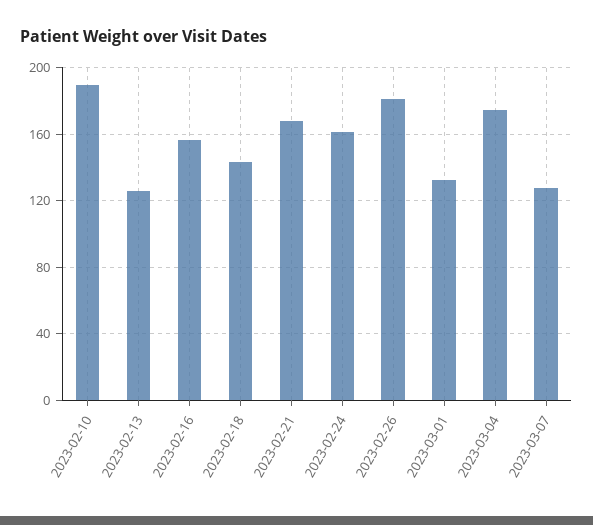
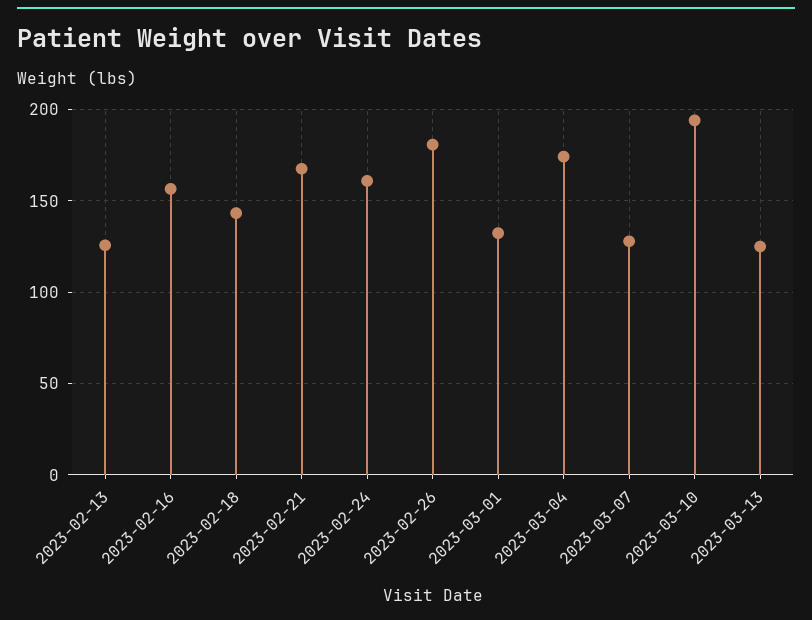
2023-02-10: 190 -> none
2023-03-10: none -> 195
2023-03-13: none -> 125

